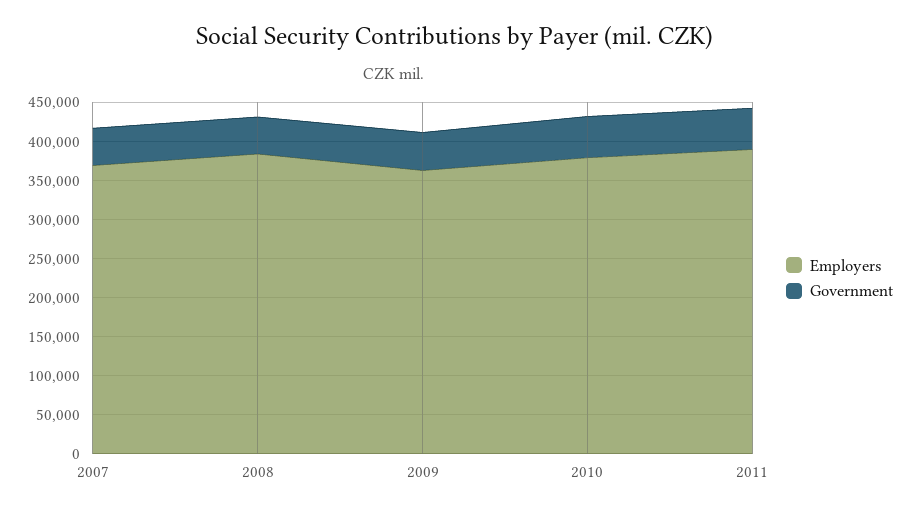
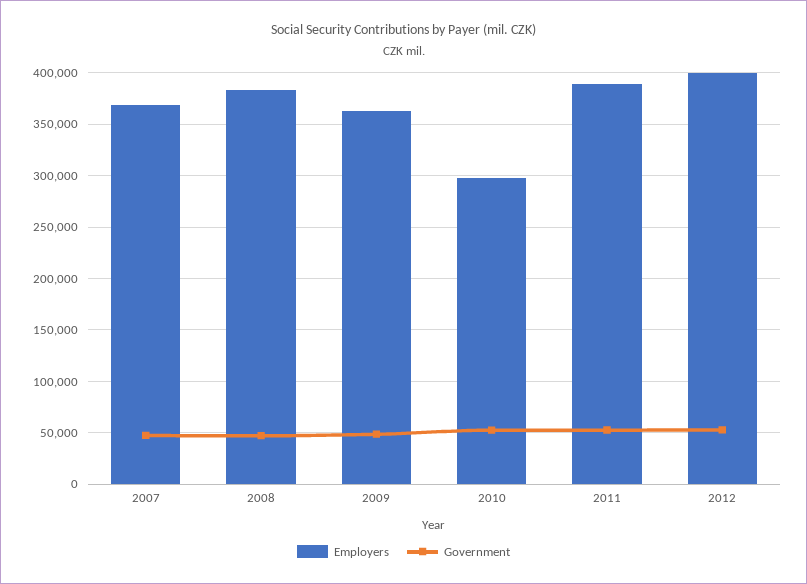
Employers, 2010: 375000 -> 300000
Employers, 2012: none -> 400000
Government, 2012: none -> 50000

